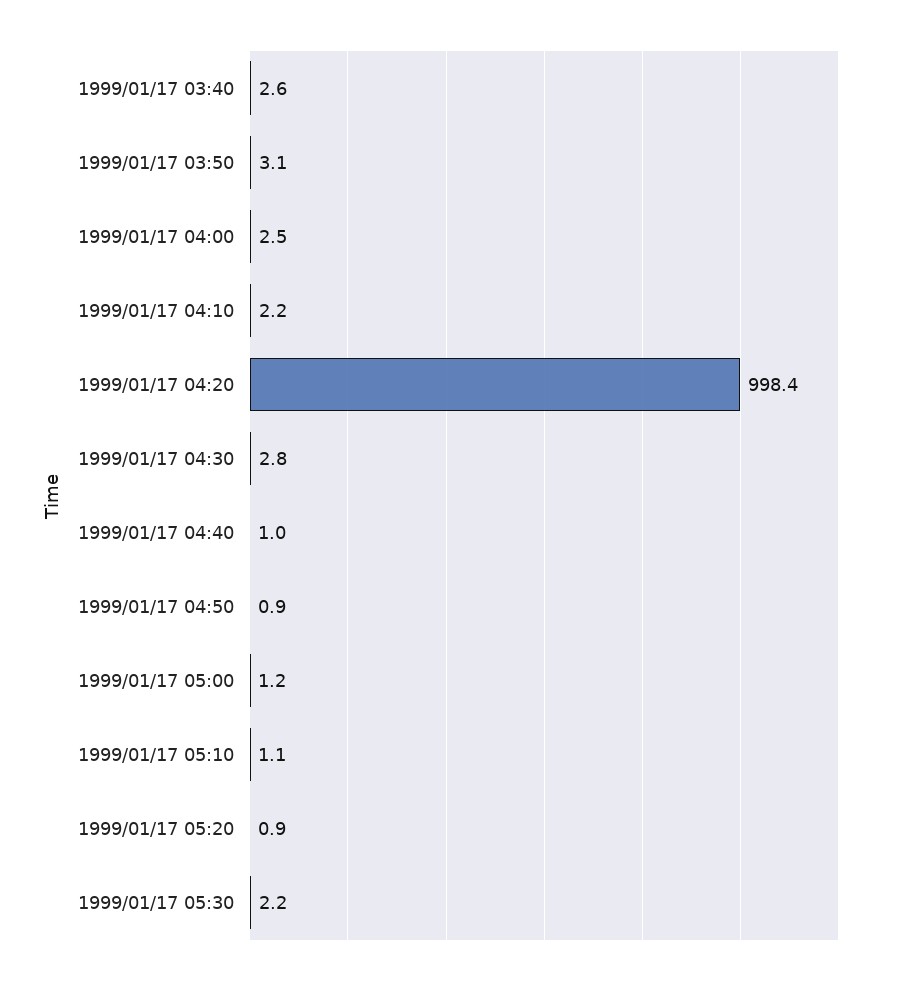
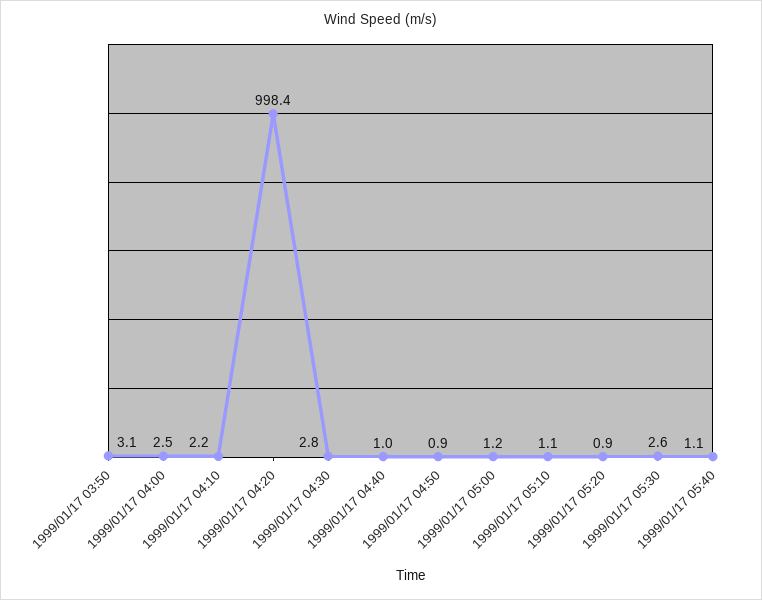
1999/01/17 03:40: 2.6 -> none
1999/01/17 05:30: 2.2 -> 2.6
1999/01/17 05:40: none -> 1.1

